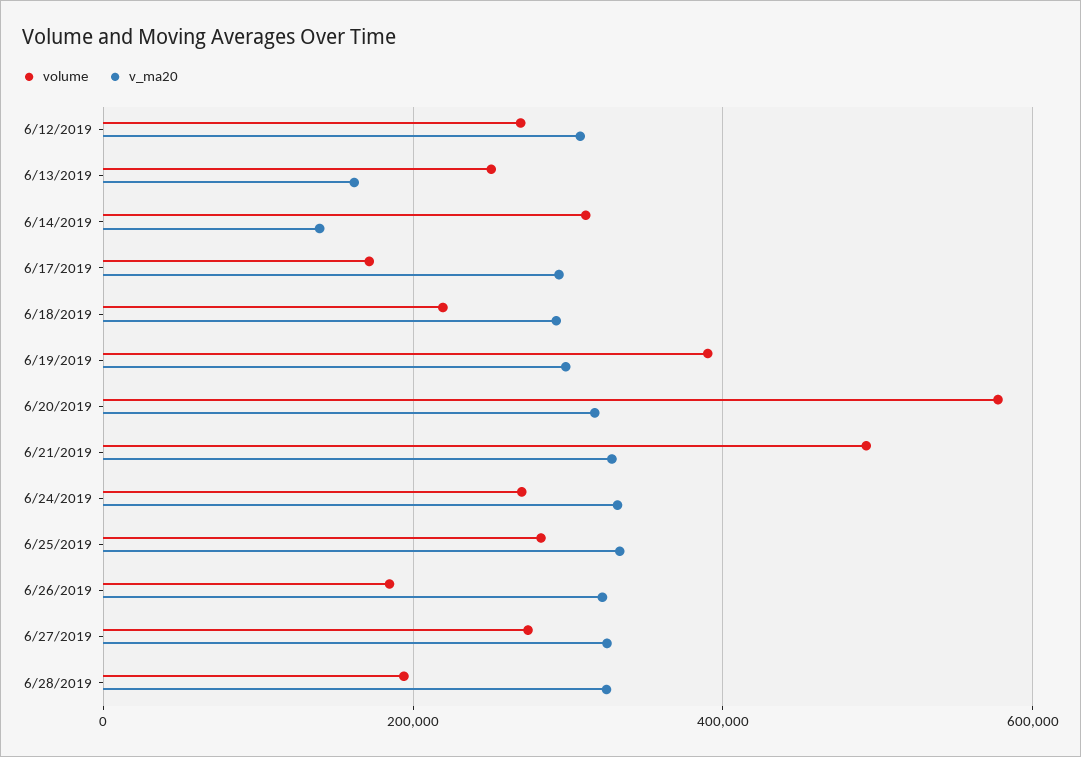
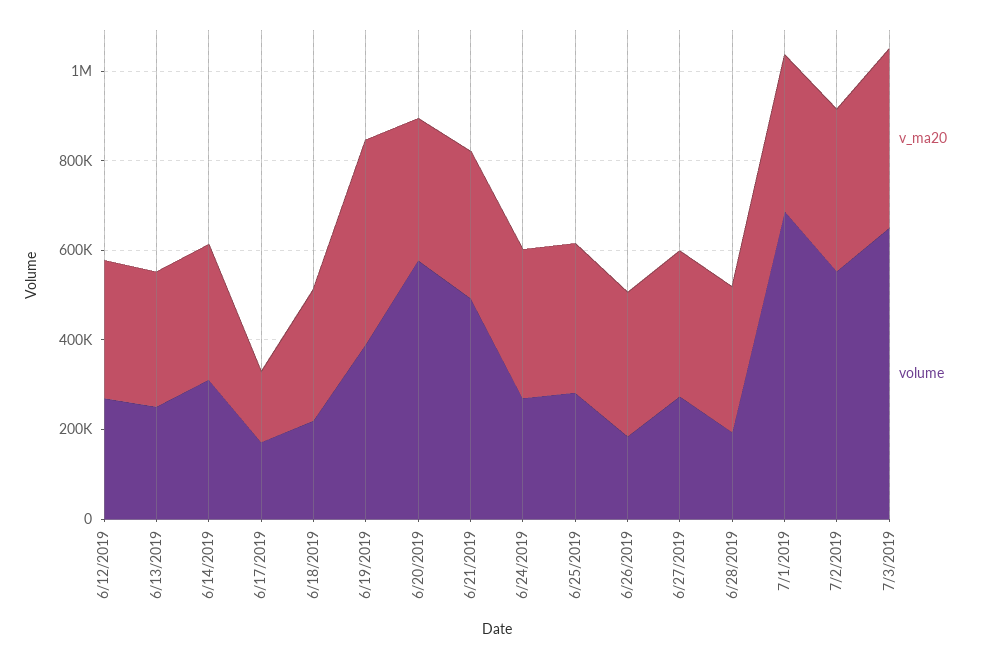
v_ma20, 6/13/2019: 160000 -> 300000
v_ma20, 6/14/2019: 140000 -> 300000
v_ma20, 6/17/2019: 300000 -> 150000
v_ma20, 6/19/2019: 300000 -> 450000
v_ma20, 7/1/2019: none -> 350000
volume, 7/1/2019: none -> 700000
v_ma20, 7/2/2019: none -> 350000
volume, 7/2/2019: none -> 550000
v_ma20, 7/3/2019: none -> 400000
volume, 7/3/2019: none -> 650000

